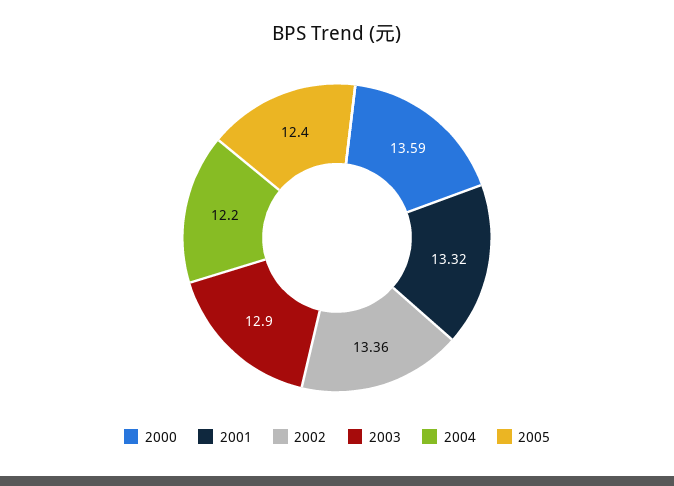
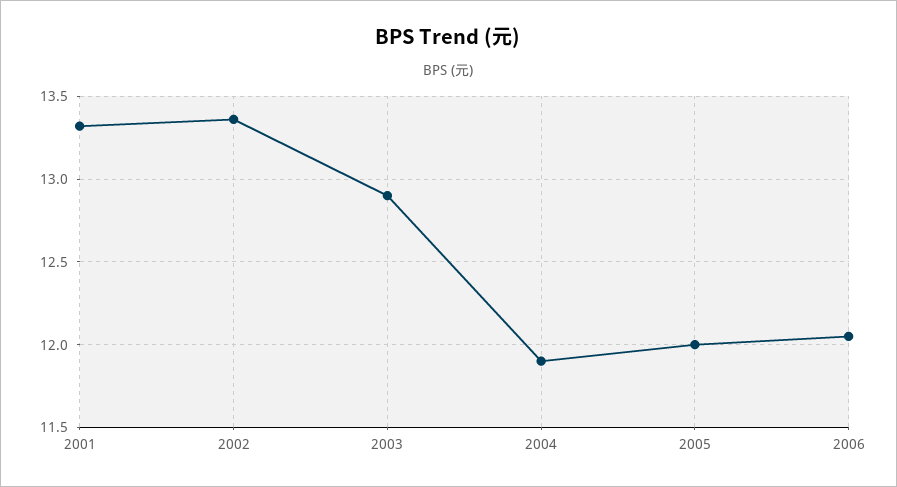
2000: 13.59 -> none
2004: 12.2 -> 11.9
2005: 12.4 -> 12
2006: none -> 12.05

